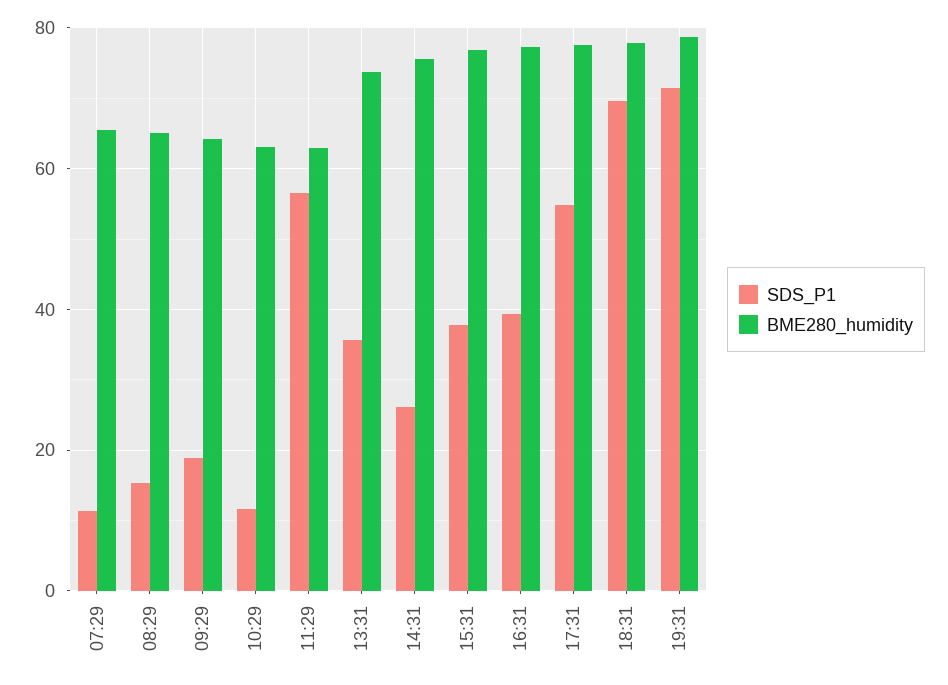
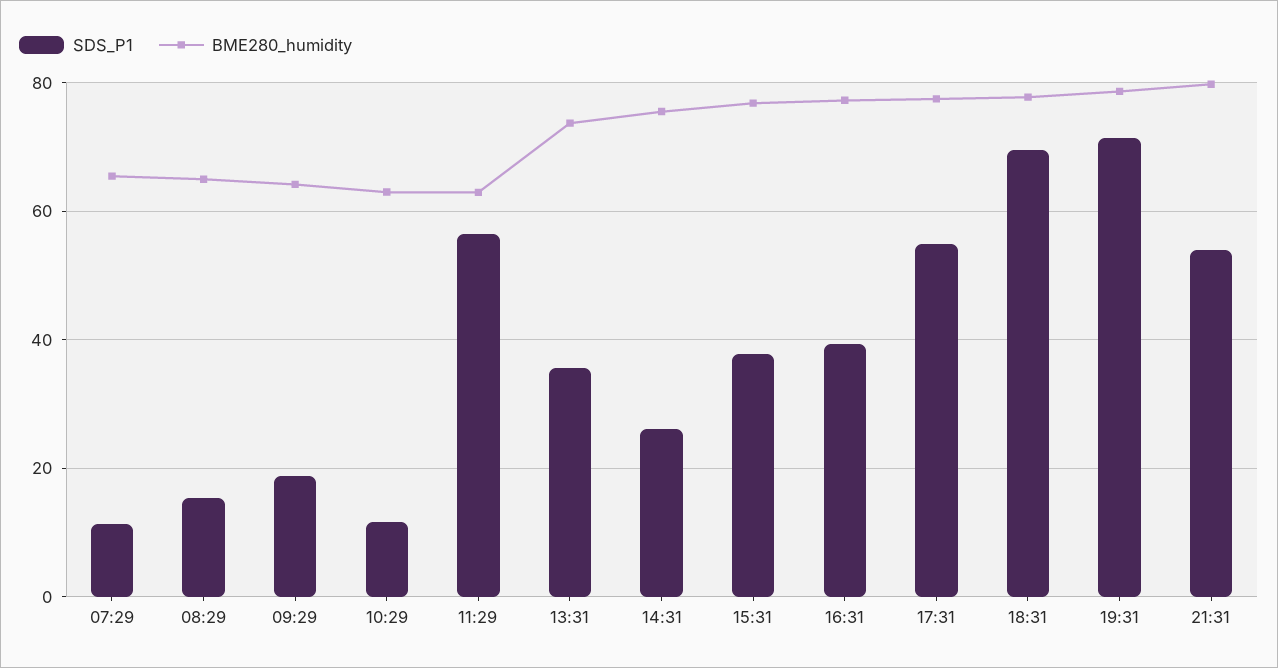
SDS_P1, 21:31: none -> 54
BME280_humidity, 21:31: none -> 80

